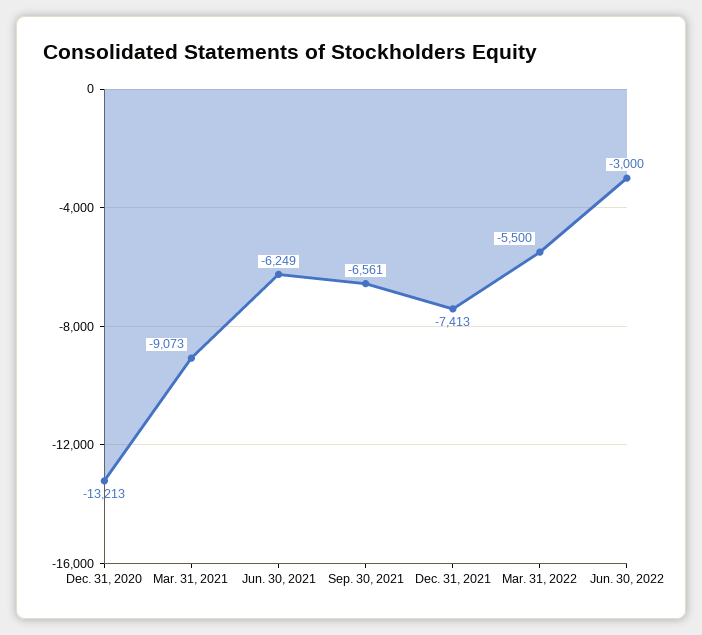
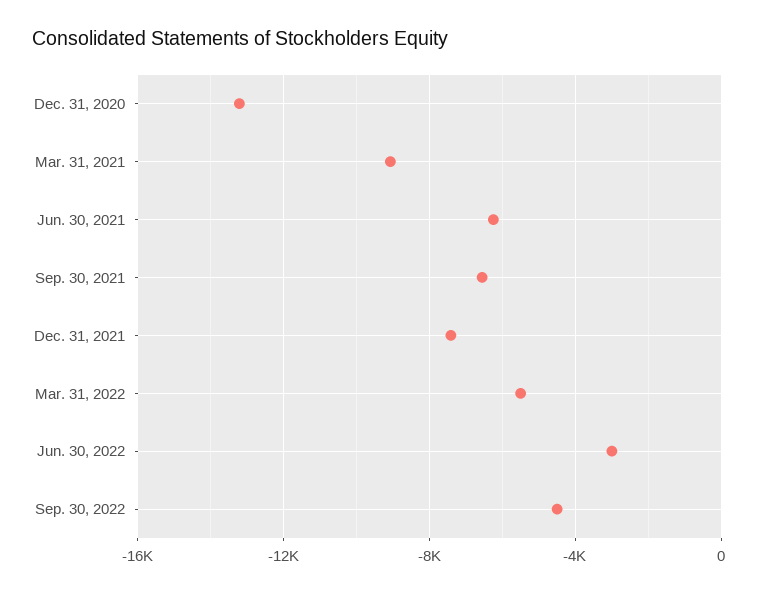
Sep. 30, 2022: none -> -4500

